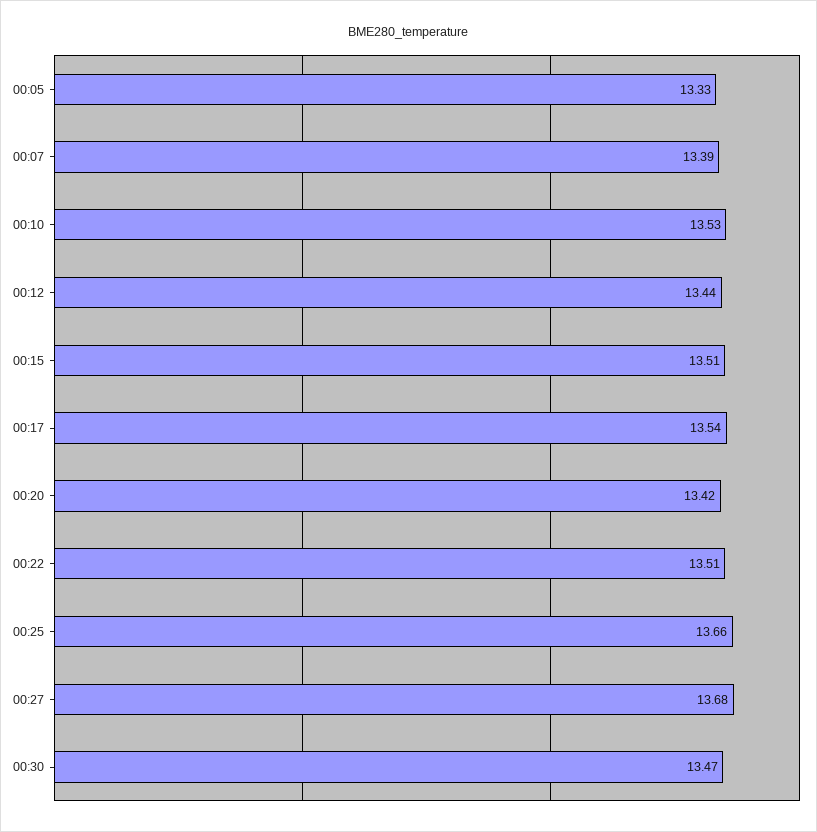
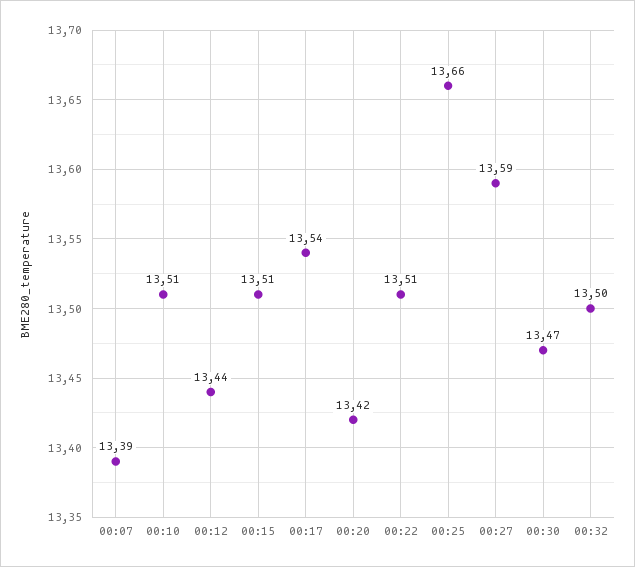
00:05: 13.33 -> none
00:10: 13.53 -> 13.51
00:27: 13.68 -> 13.59
00:32: none -> 13.5

